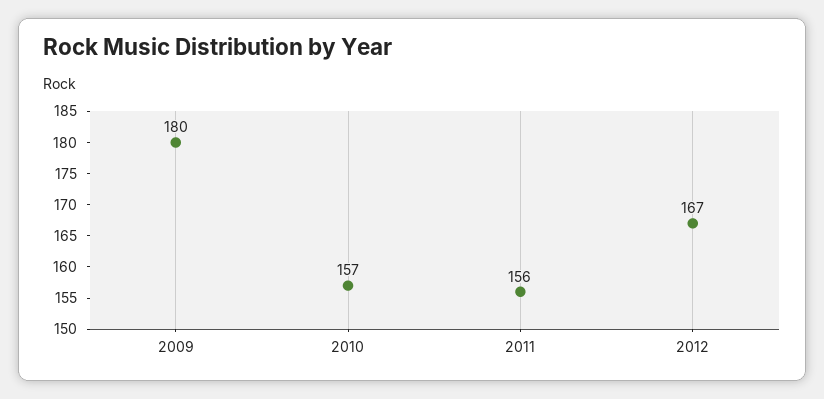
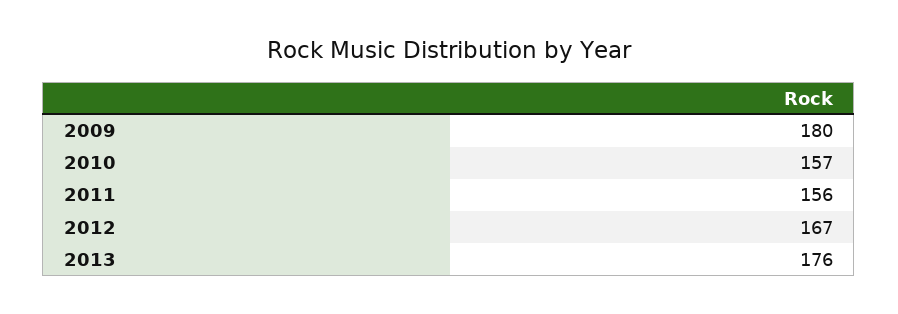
2013: none -> 176

